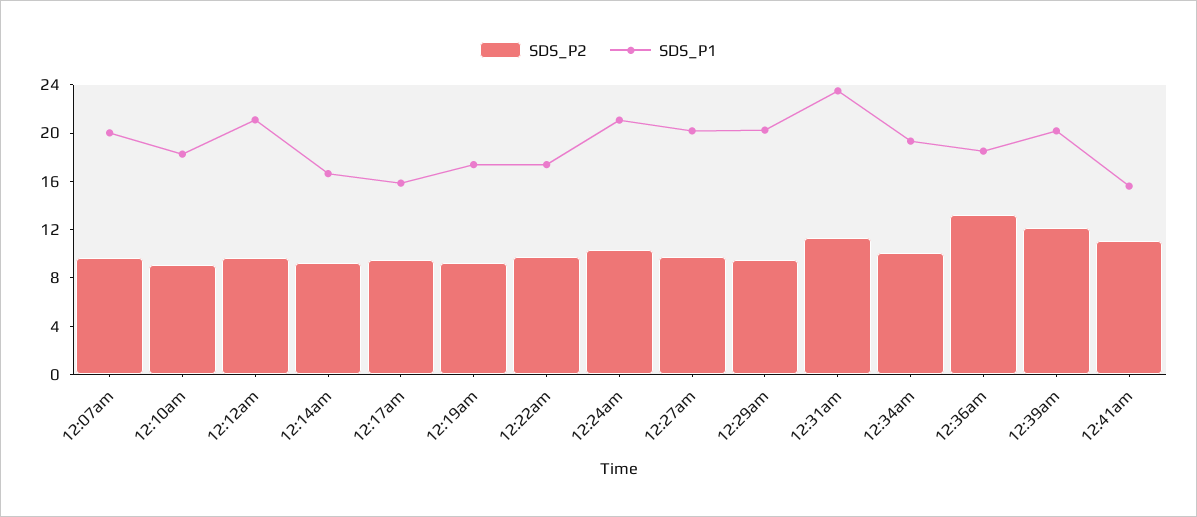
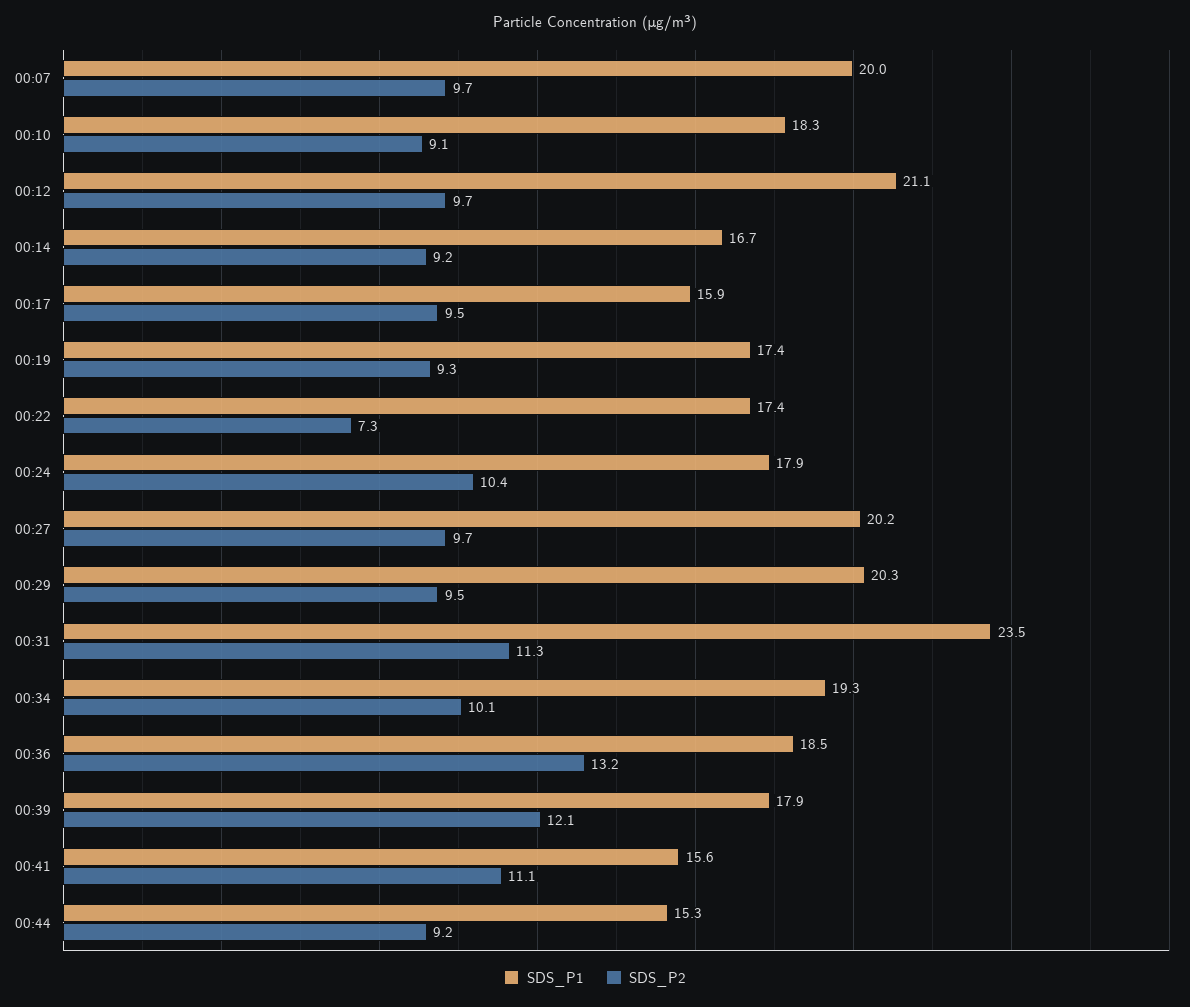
SDS_P2, 12:22am: 10 -> 7.3
SDS_P1, 12:24am: 21 -> 17.9
SDS_P1, 12:39am: 20 -> 17.9
SDS_P1, 00:44: none -> 15.3
SDS_P2, 00:44: none -> 9.2

